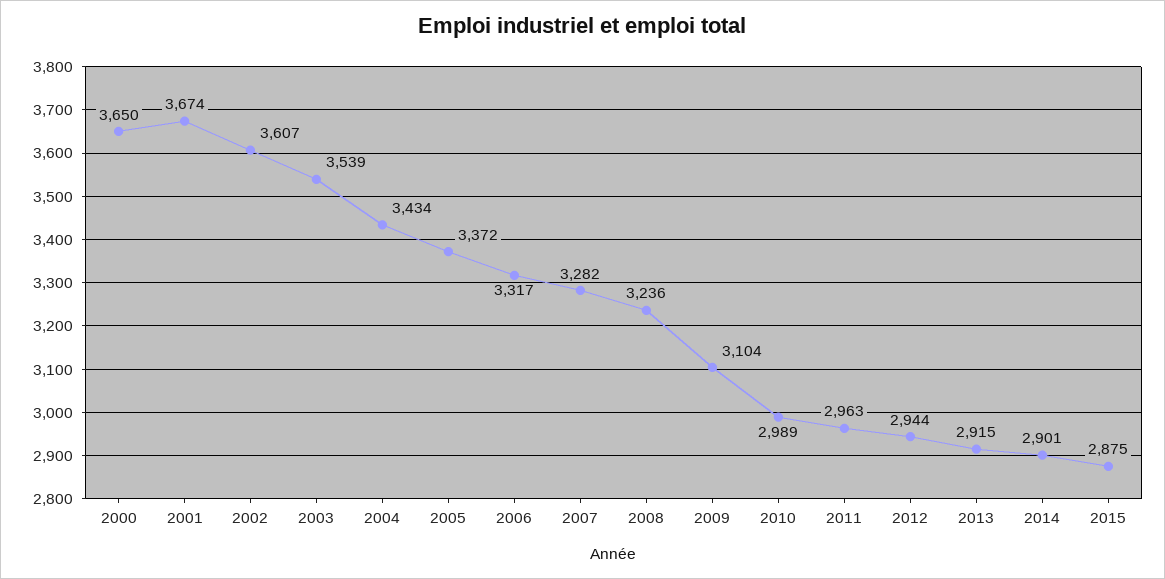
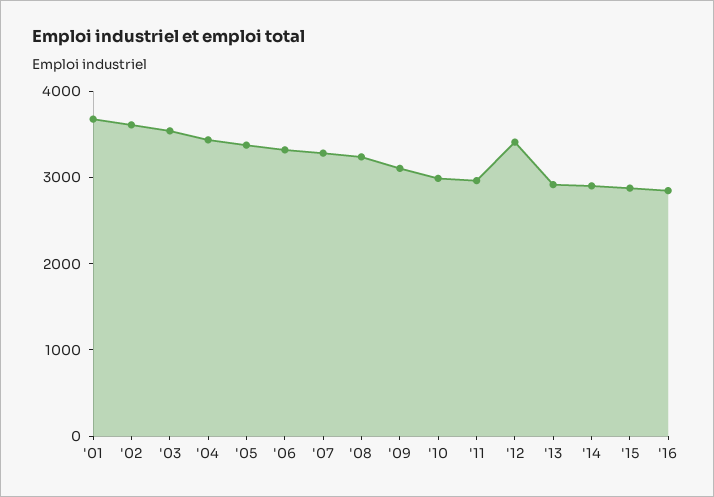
2000: 3650 -> none
2012: 2944 -> 3400
'16: none -> 2800

